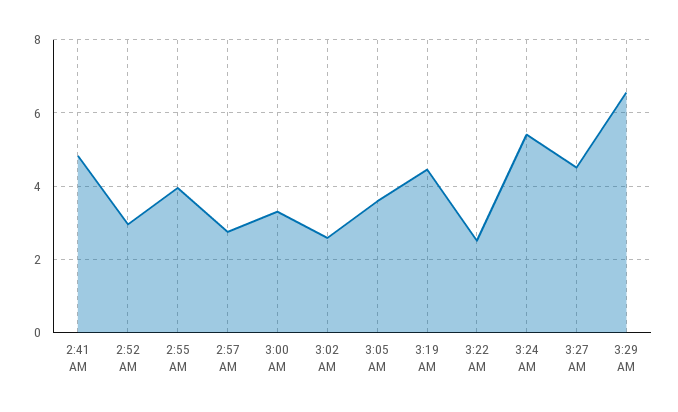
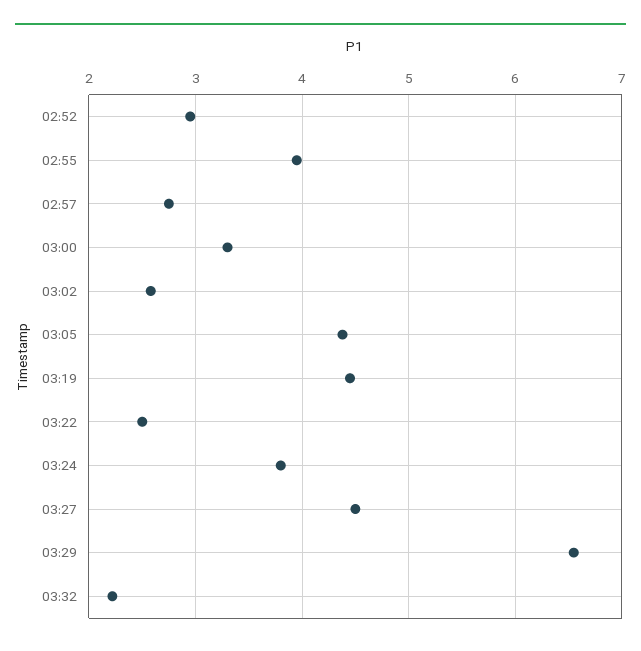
2:41 AM: 4.8 -> none
3:05 AM: 3.6 -> 4.4
3:24 AM: 5.4 -> 3.8
03:32: none -> 2.2

